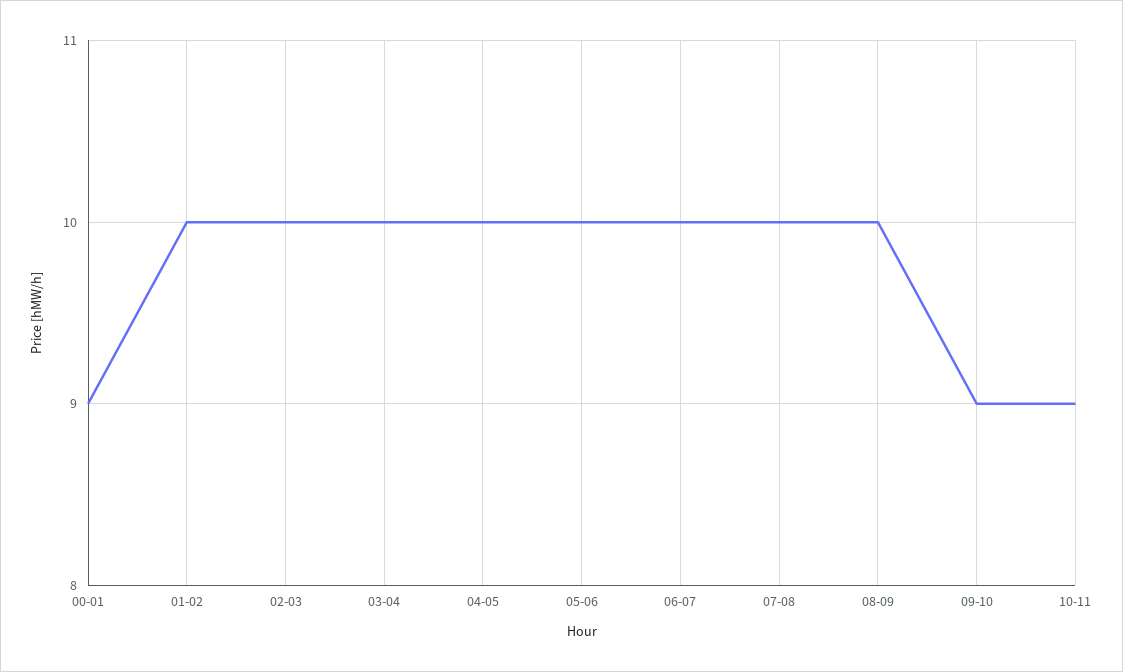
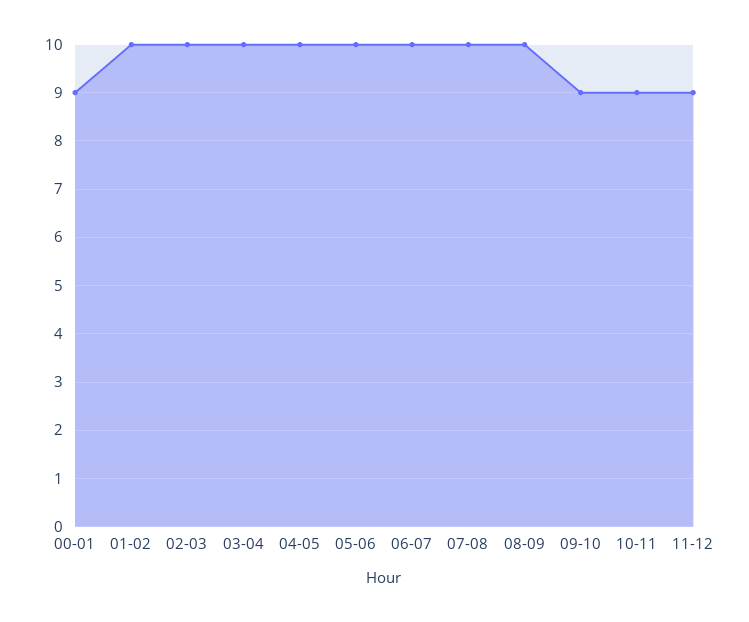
11-12: none -> 9

